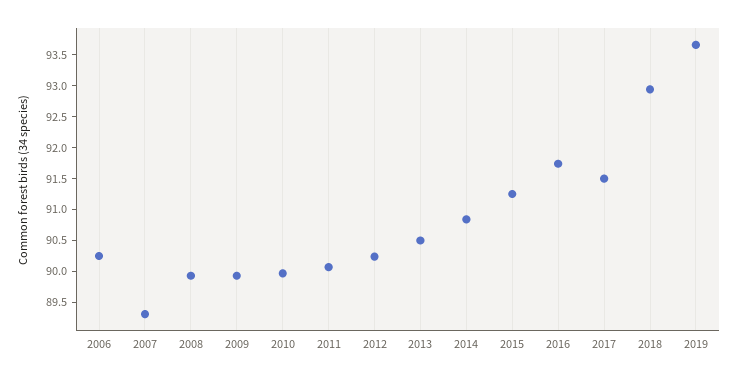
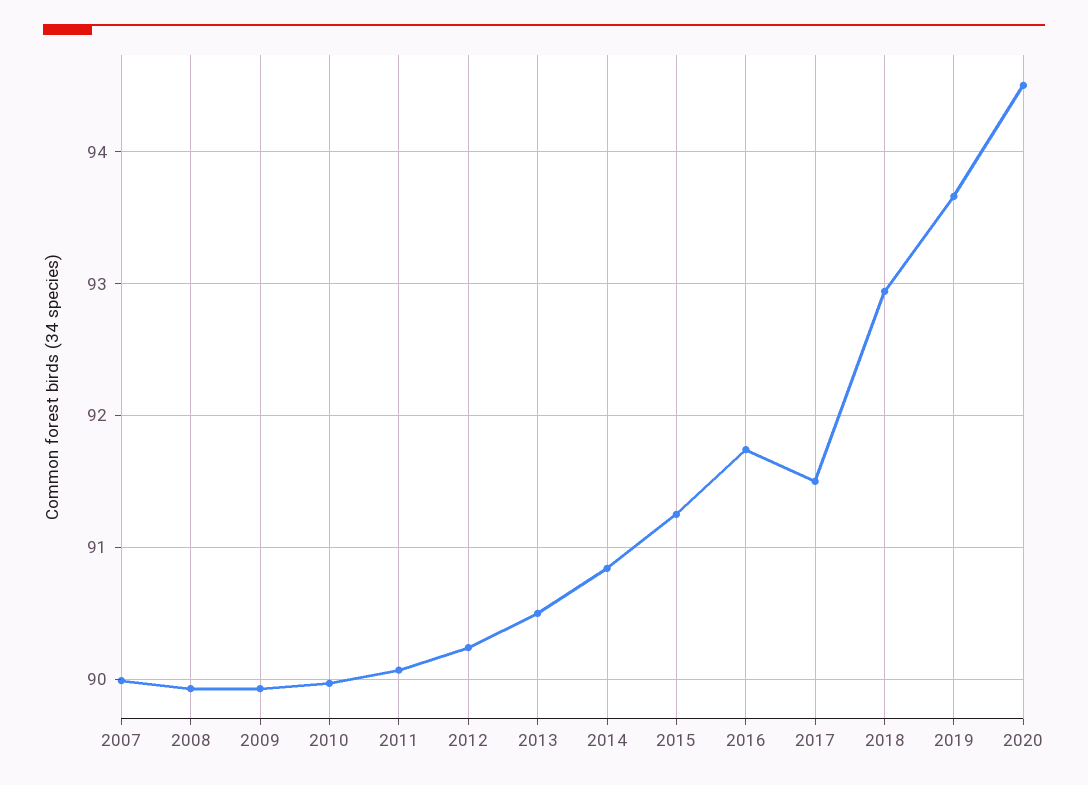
2006: 90.25 -> none
2007: 89.25 -> 90
2020: none -> 94.5

